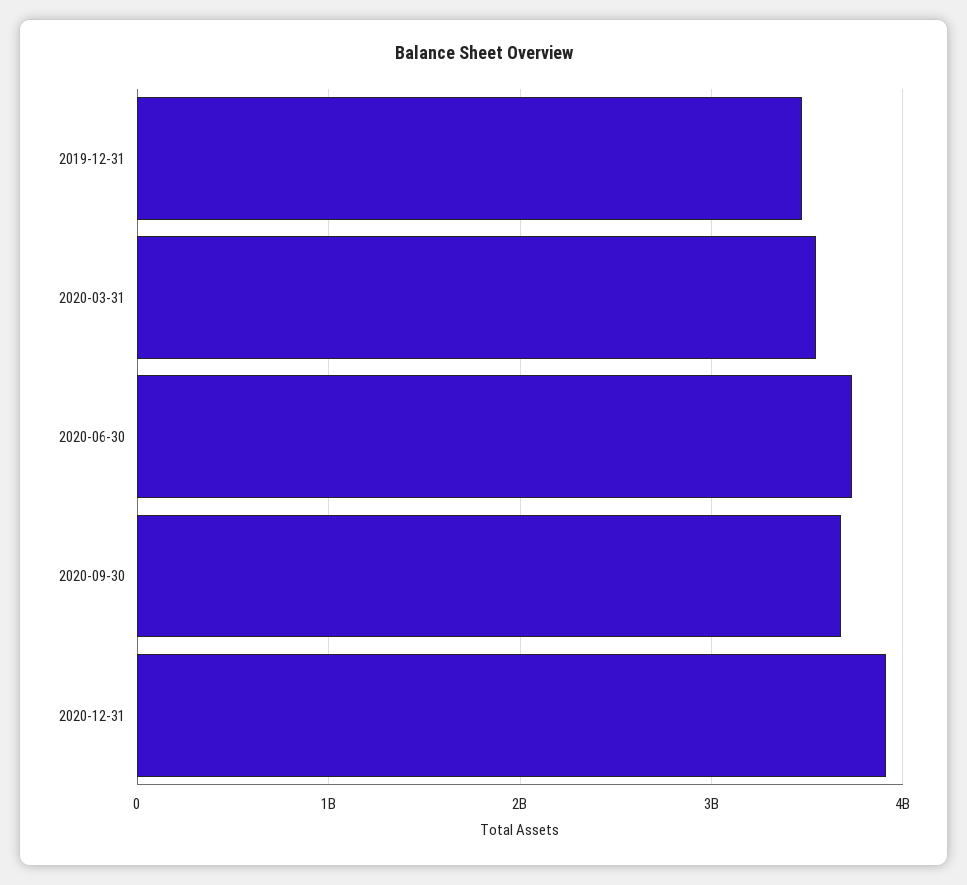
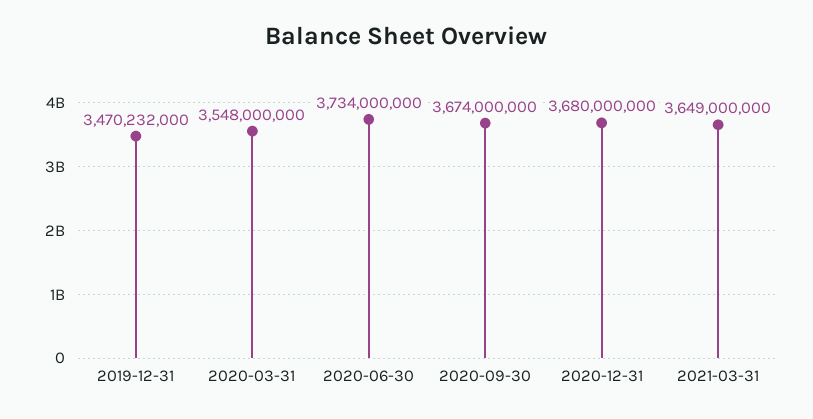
2020-12-31: 3900000000 -> 3680000000
2021-03-31: none -> 3649000000

